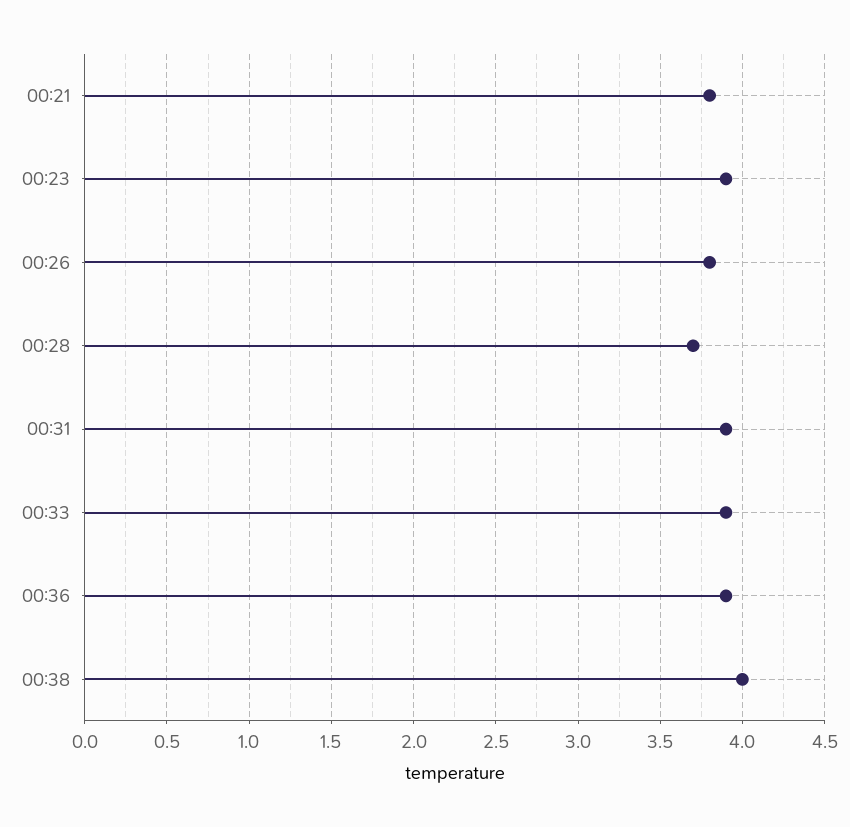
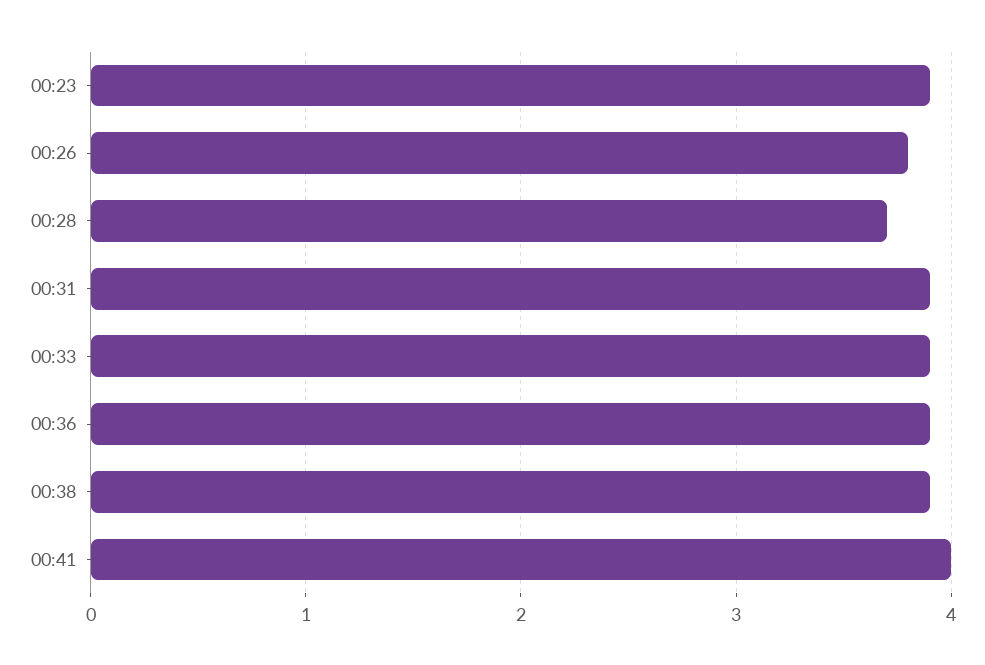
00:21: 3.8 -> none
00:38: 4 -> 3.9
00:41: none -> 4

